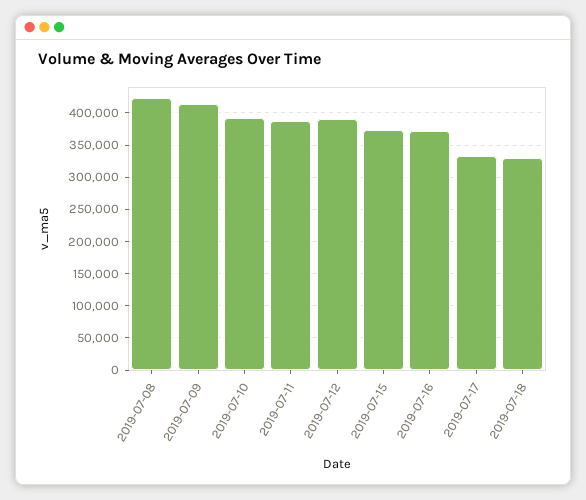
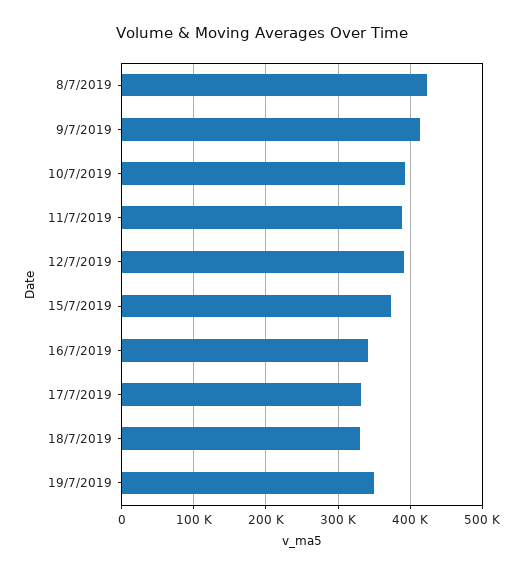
2019-07-16: 370000 -> 340000
19/7/2019: none -> 350000

